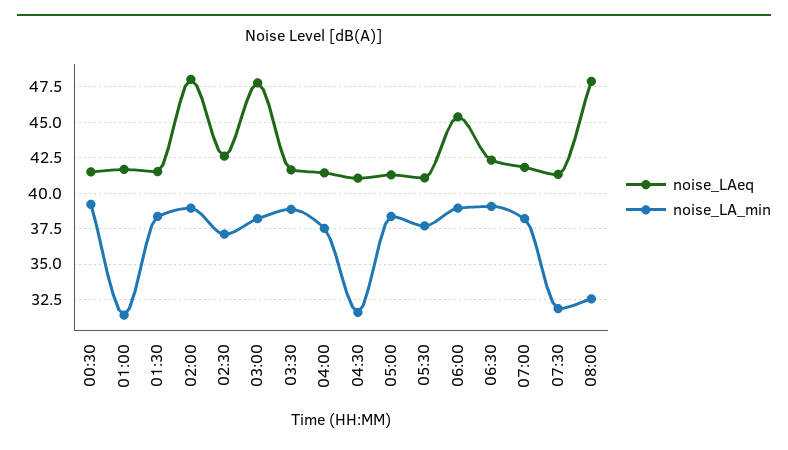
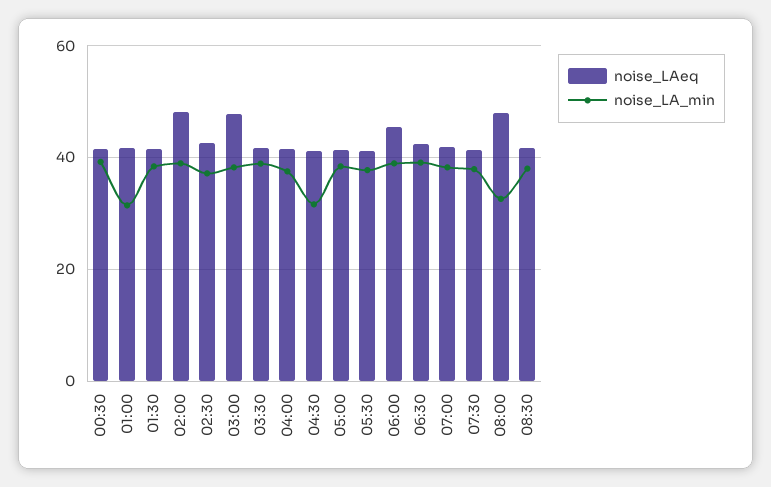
noise_LA_min, 07:30: 32 -> 38
noise_LAeq, 08:30: none -> 42
noise_LA_min, 08:30: none -> 38

